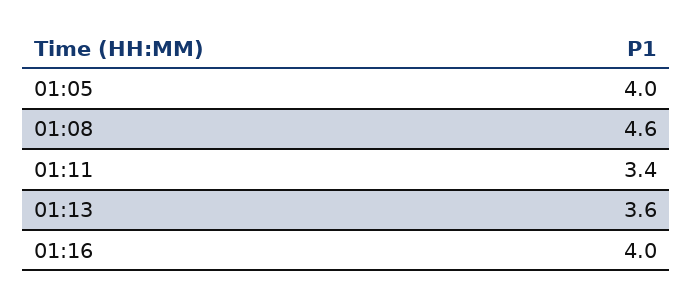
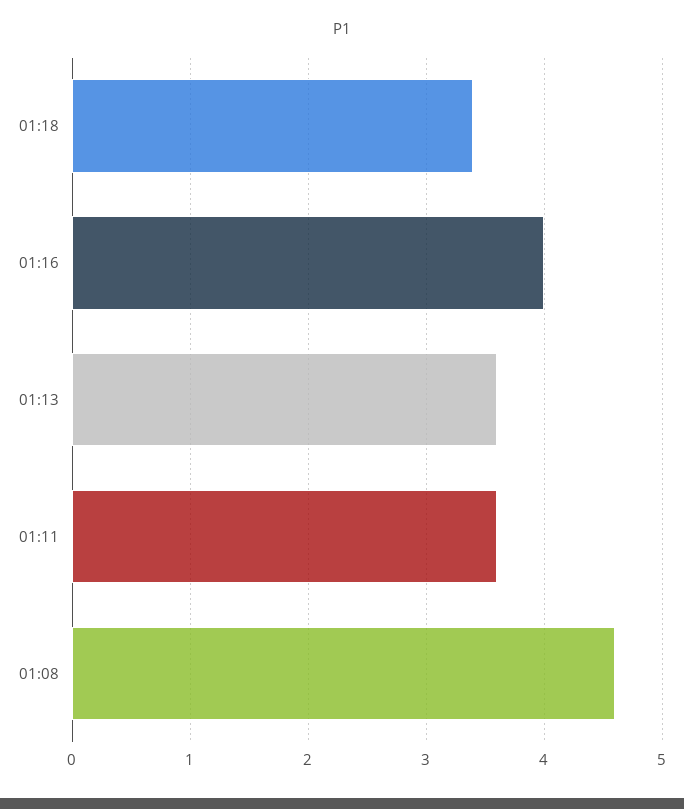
01:05: 4 -> none
01:11: 3.4 -> 3.6
01:18: none -> 3.4

